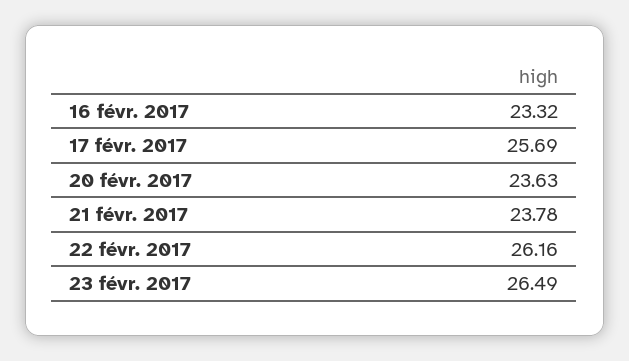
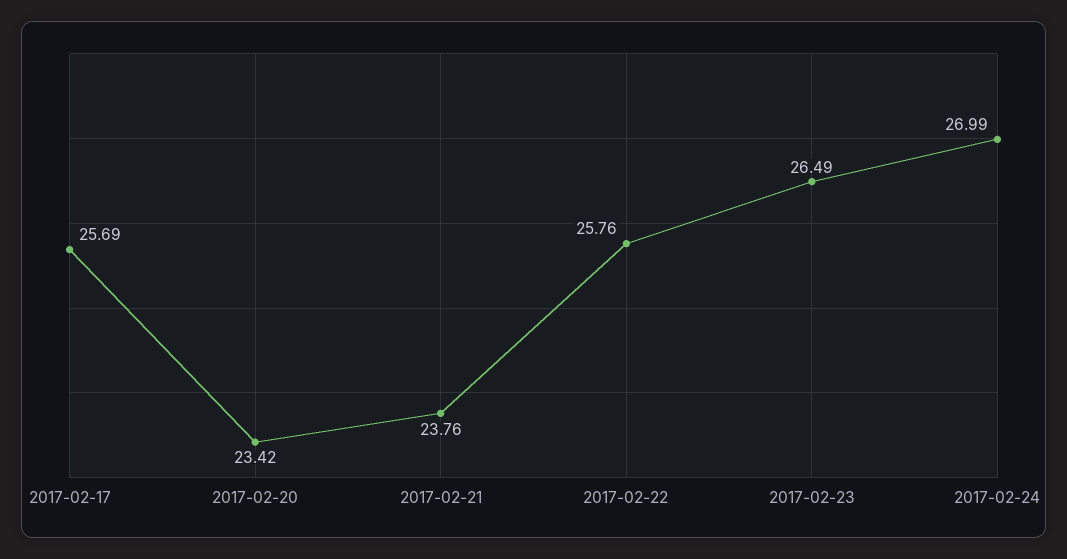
16 févr. 2017: 23.32 -> none
20 févr. 2017: 23.63 -> 23.42
21 févr. 2017: 23.78 -> 23.76
22 févr. 2017: 26.16 -> 25.76
2017-02-24: none -> 26.99

